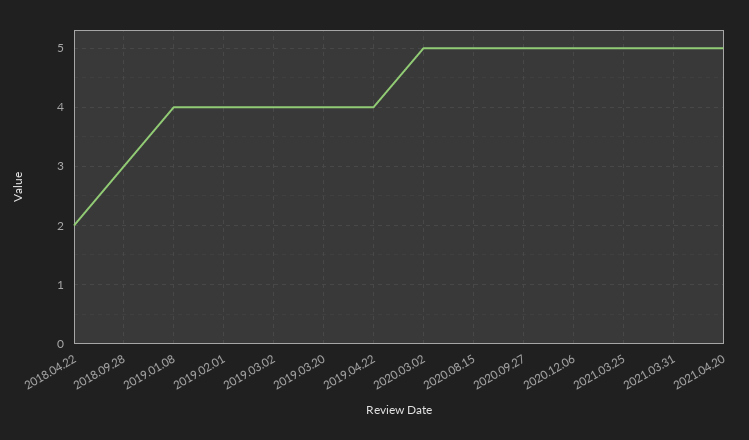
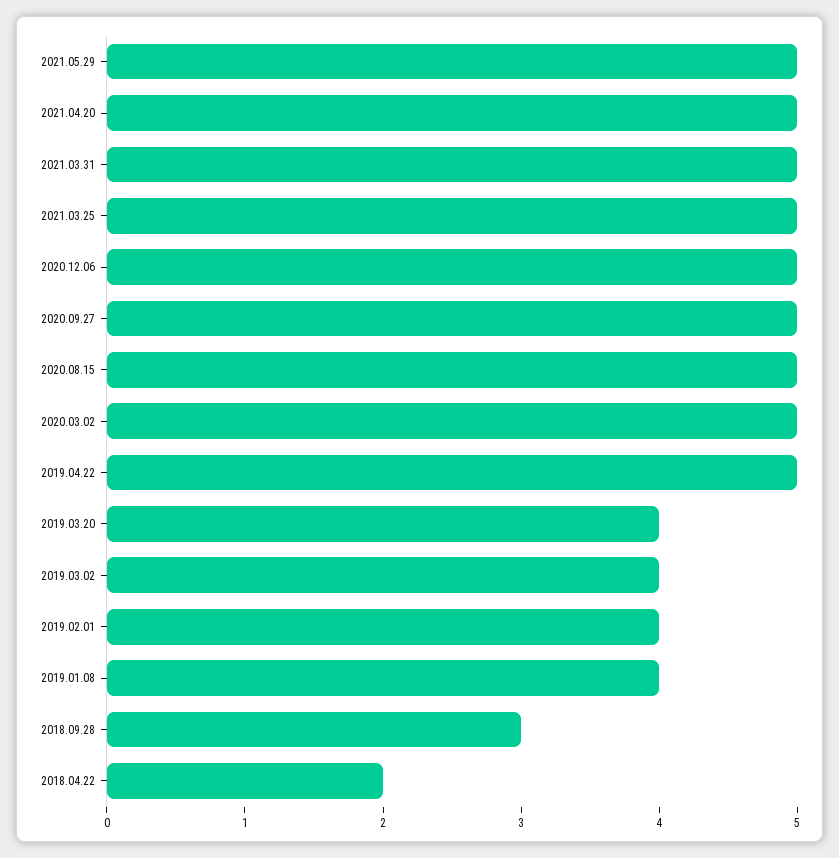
2019.04.22: 4 -> 5
2021.05.29: none -> 5

